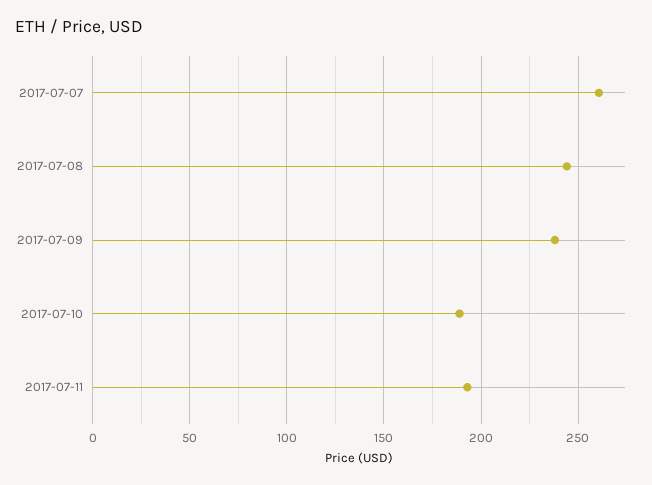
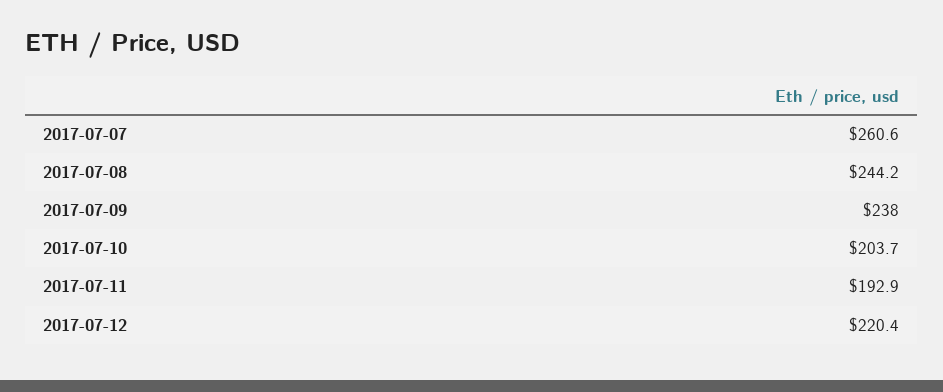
2017-07-10: 190 -> 203.7
2017-07-12: none -> 220.4

